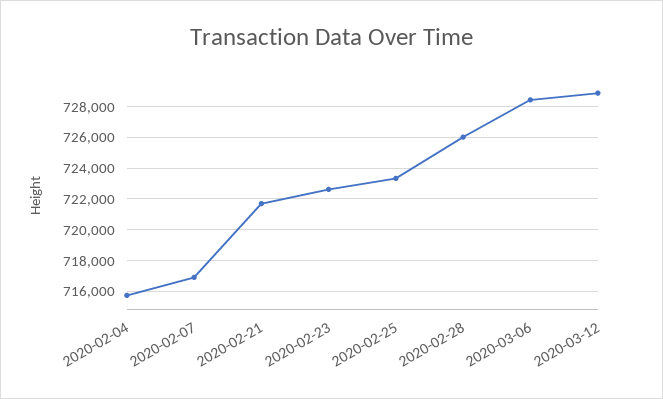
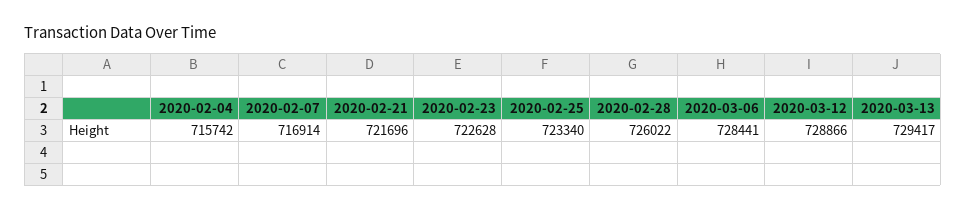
2020-03-13: none -> 729417

